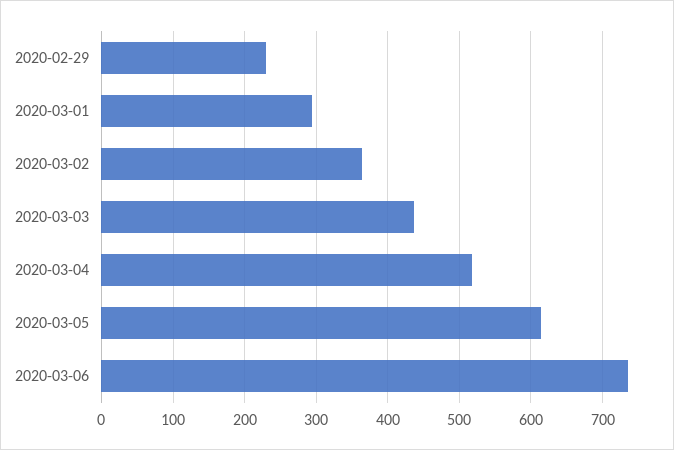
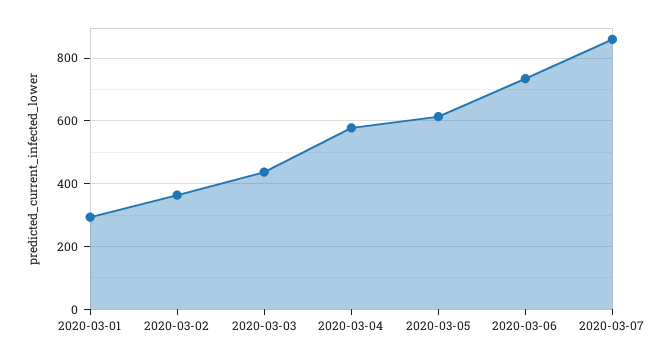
2020-02-29: 230 -> none
2020-03-04: 520 -> 580
2020-03-07: none -> 860

